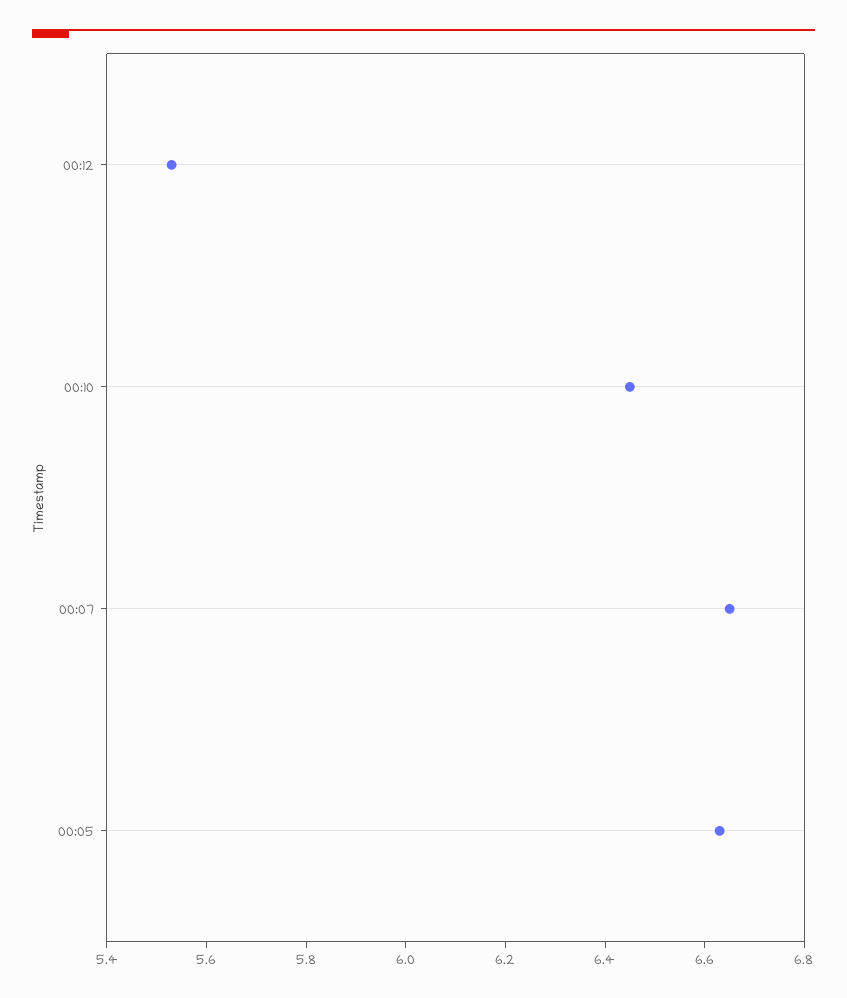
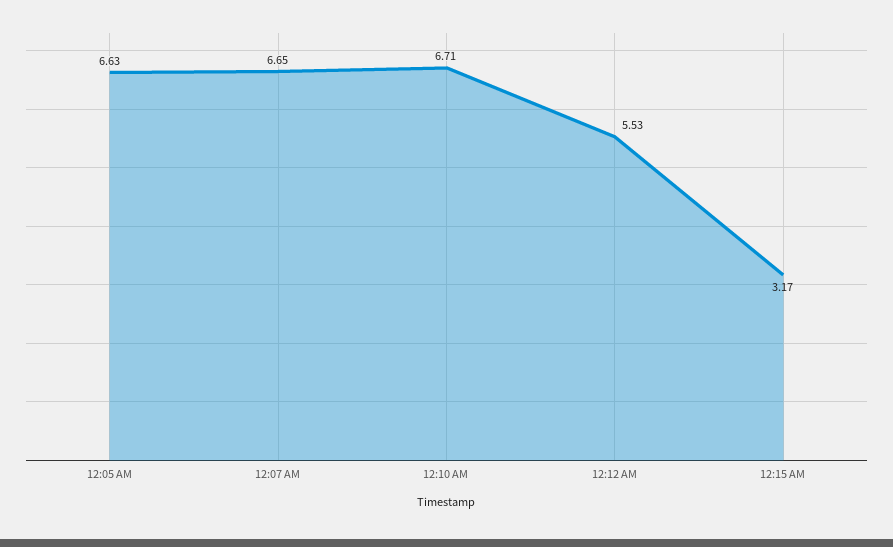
00:10: 6.45 -> 6.71
12:15 AM: none -> 3.17

